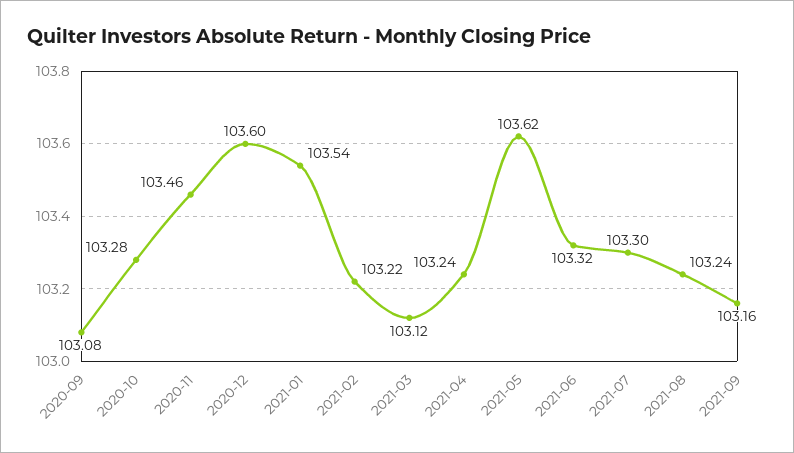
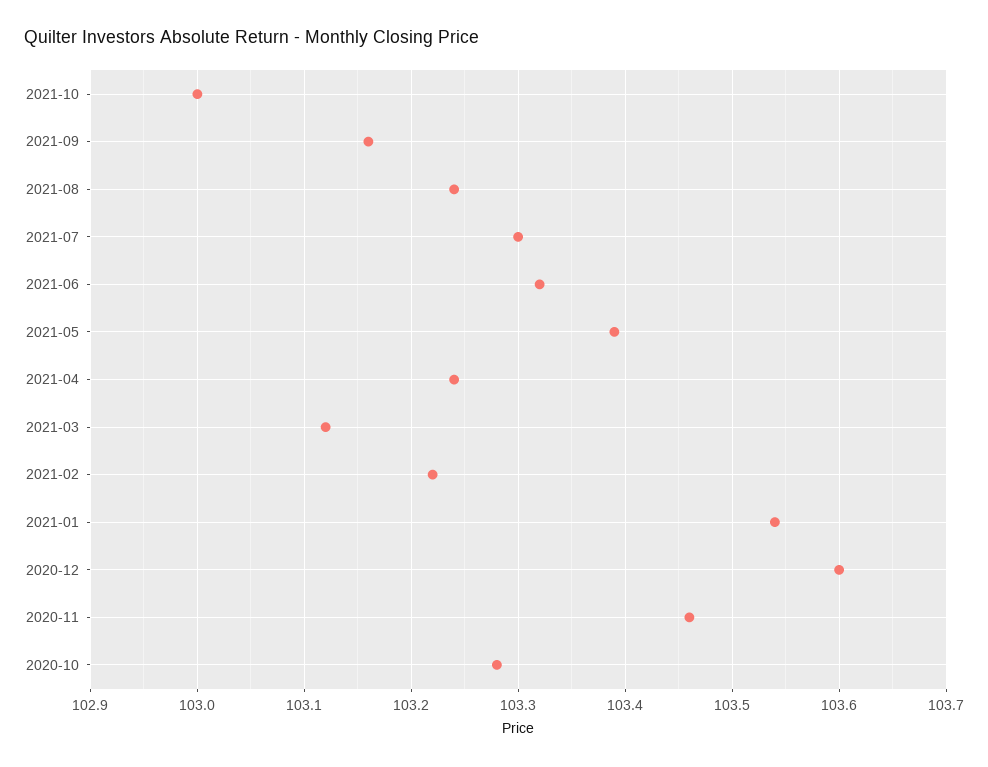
2020-09: 103.08 -> none
2021-05: 103.62 -> 103.39
2021-10: none -> 103

